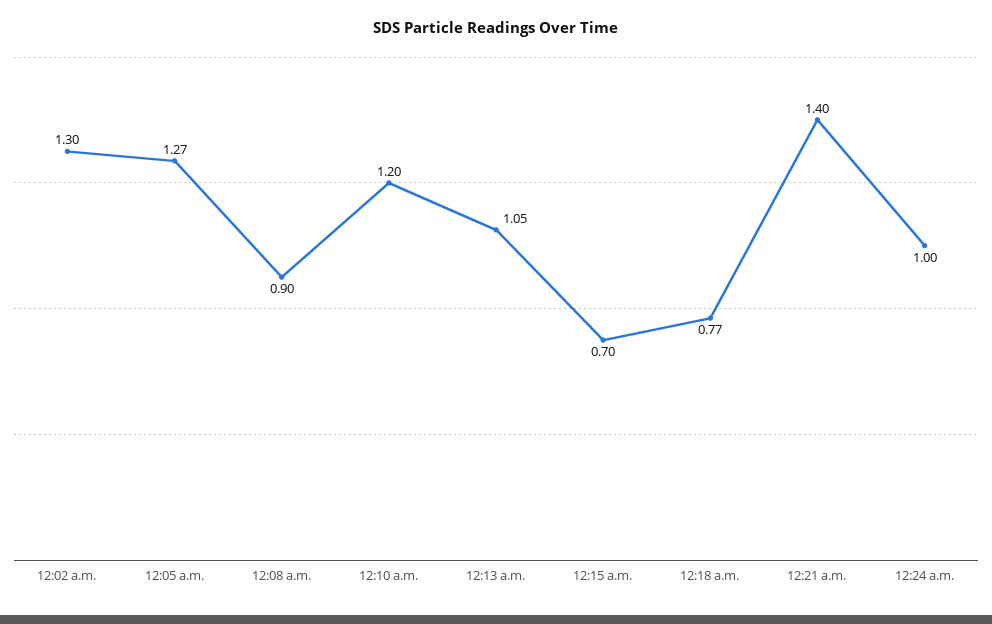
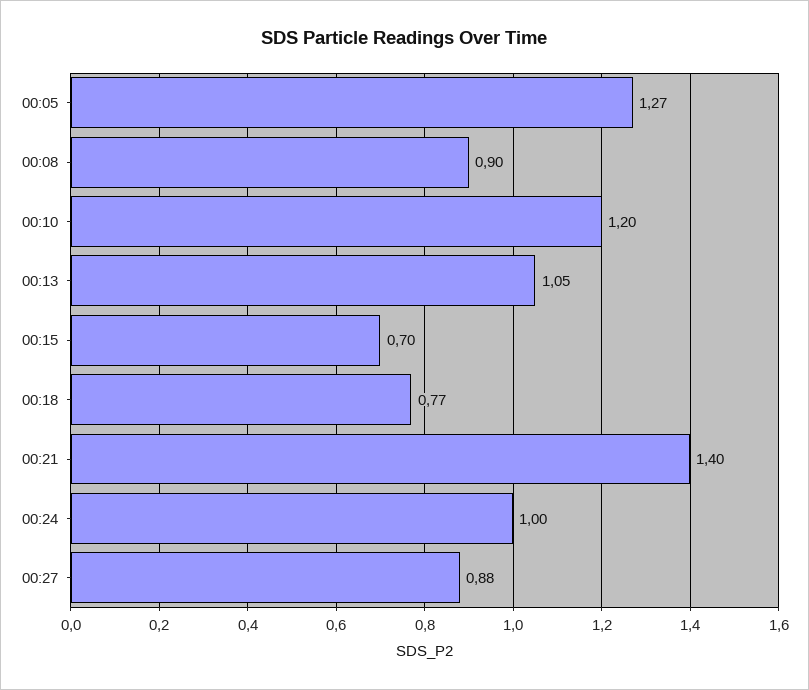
12:02 a.m.: 1.3 -> none
00:27: none -> 0.88

